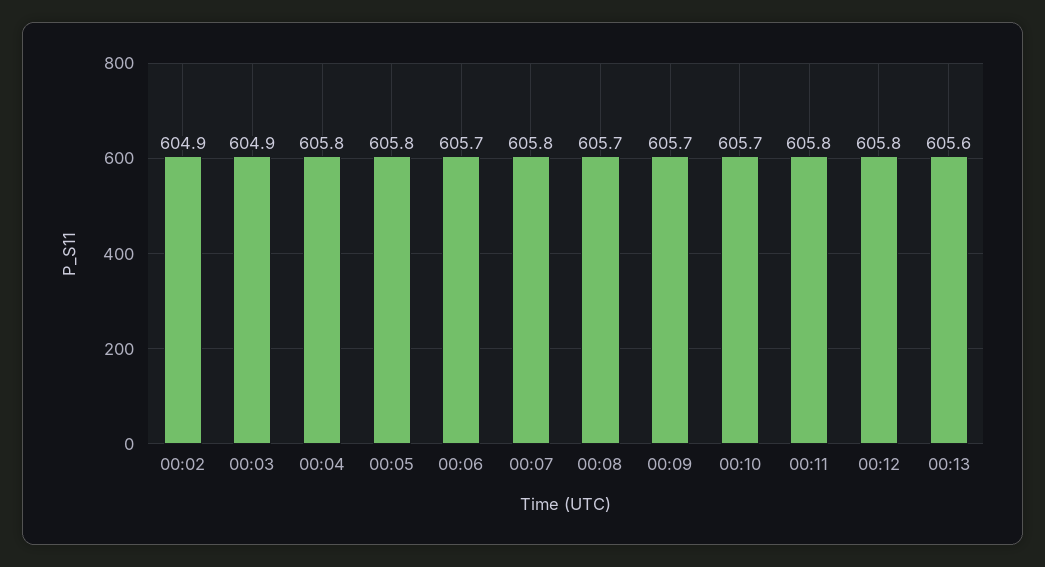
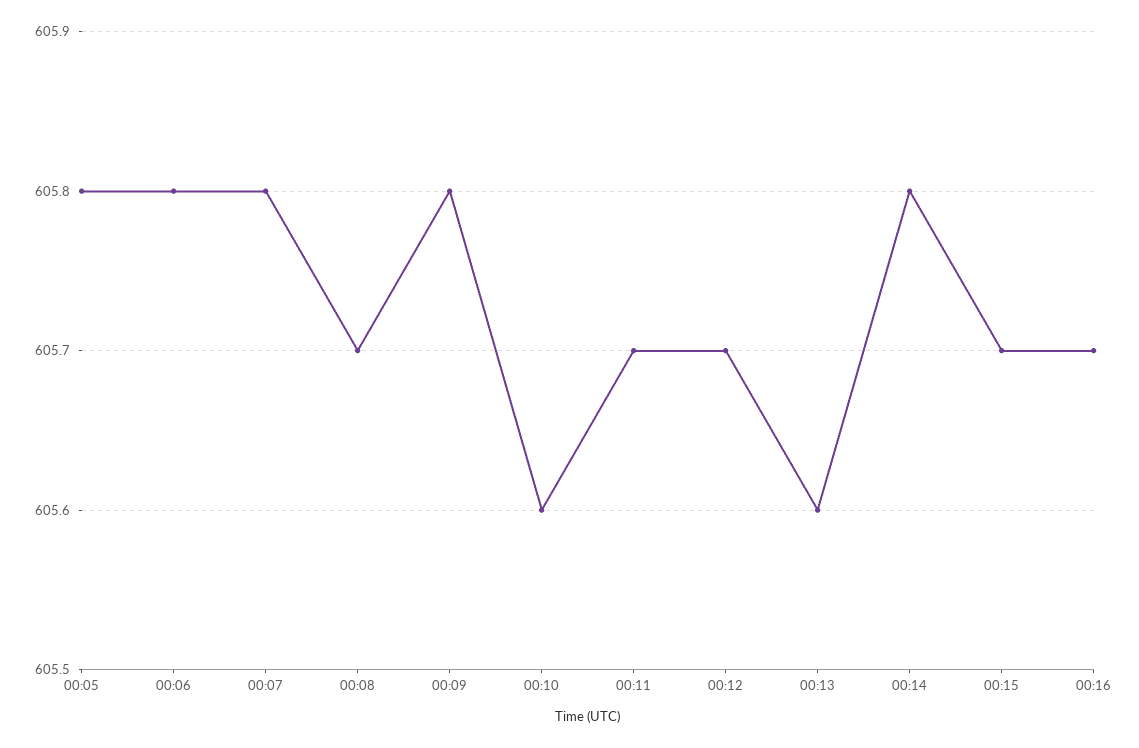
00:02: 604.9 -> none
00:03: 604.9 -> none
00:04: 605.8 -> none
00:06: 605.7 -> 605.8
00:09: 605.7 -> 605.8
00:10: 605.7 -> 605.6
00:11: 605.8 -> 605.7
00:12: 605.8 -> 605.7
00:14: none -> 605.8
00:15: none -> 605.7
00:16: none -> 605.7

